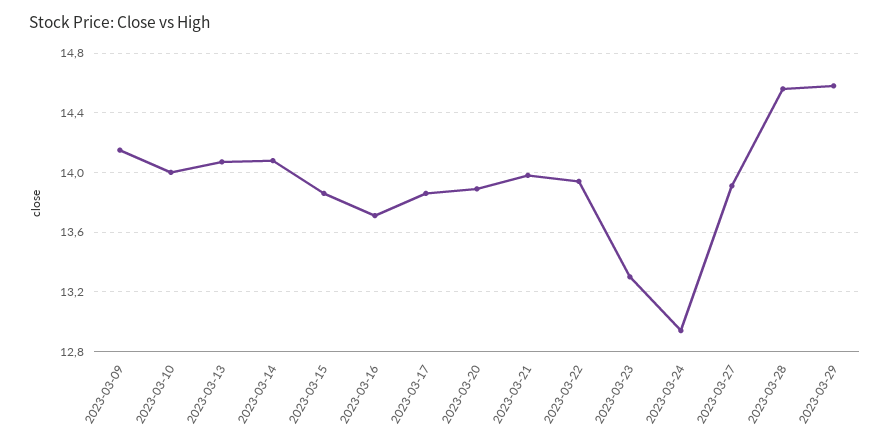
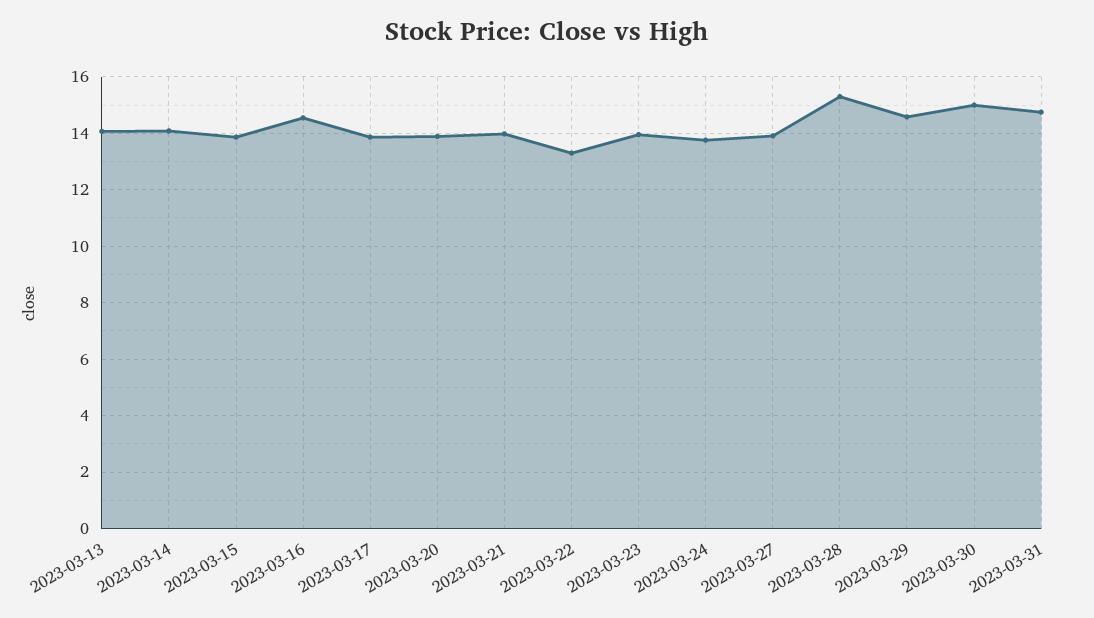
2023-03-09: 14.15 -> none
2023-03-10: 14 -> none
2023-03-16: 13.7 -> 14.5
2023-03-22: 13.95 -> 13.25
2023-03-23: 13.3 -> 14
2023-03-24: 12.95 -> 13.75
2023-03-28: 14.55 -> 15.25
2023-03-30: none -> 15
2023-03-31: none -> 14.75

